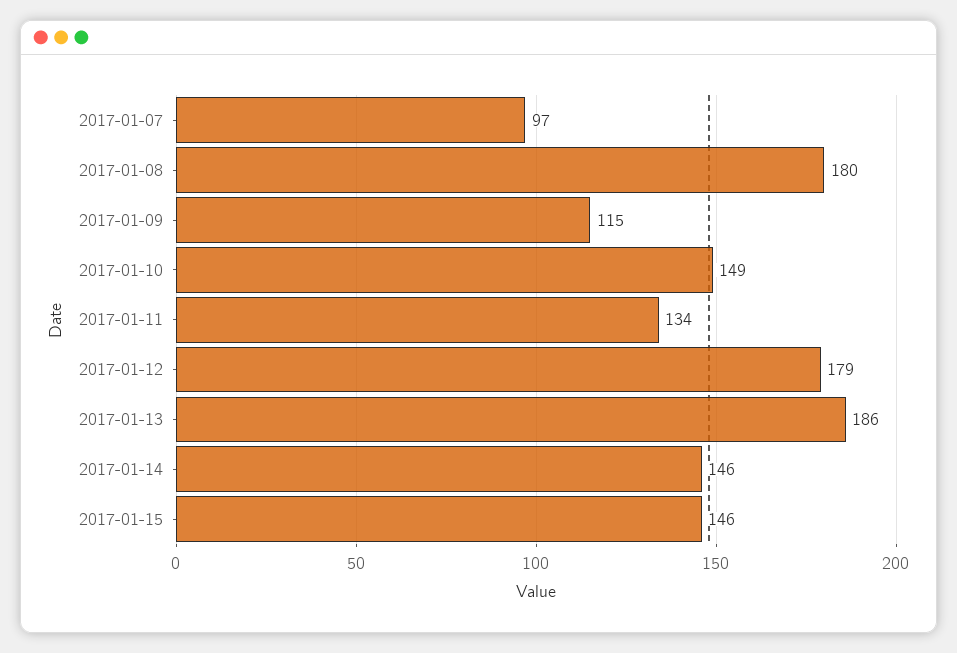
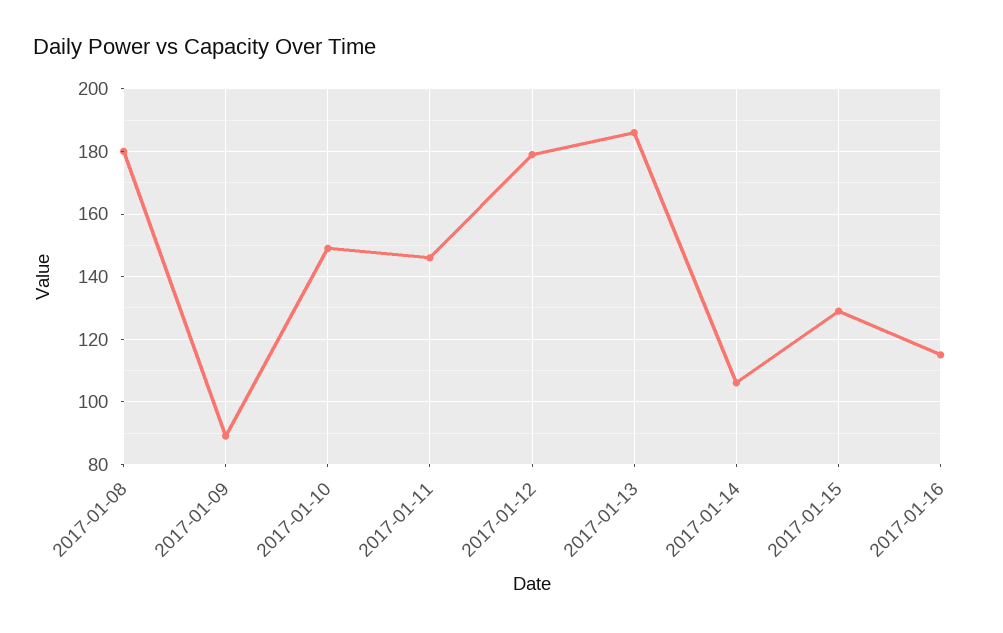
2017-01-07: 97 -> none
2017-01-09: 115 -> 90
2017-01-11: 134 -> 145
2017-01-14: 146 -> 105
2017-01-15: 146 -> 130
2017-01-16: none -> 115

